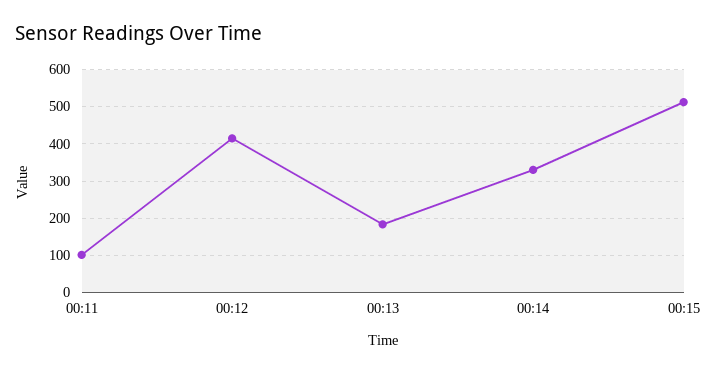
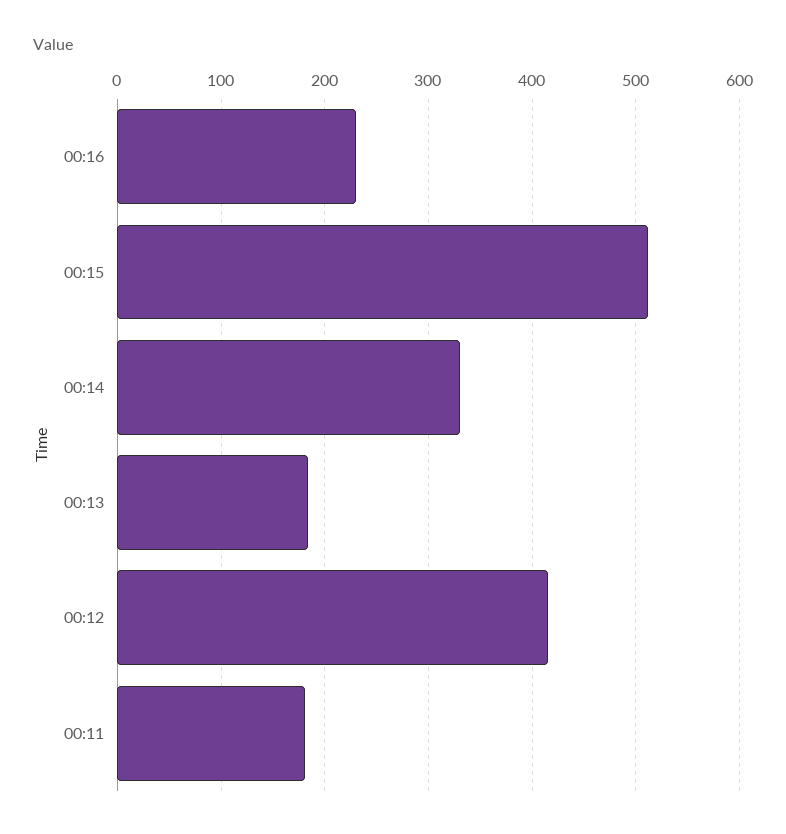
00:11: 100 -> 180
00:16: none -> 230

